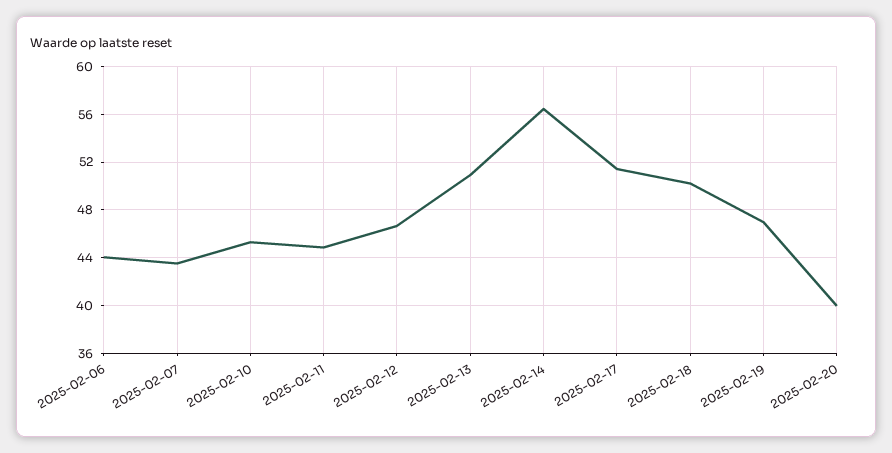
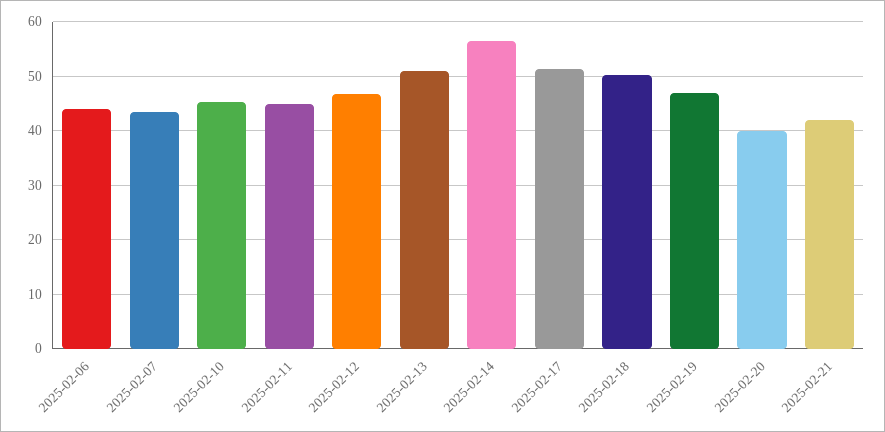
2025-02-21: none -> 42

